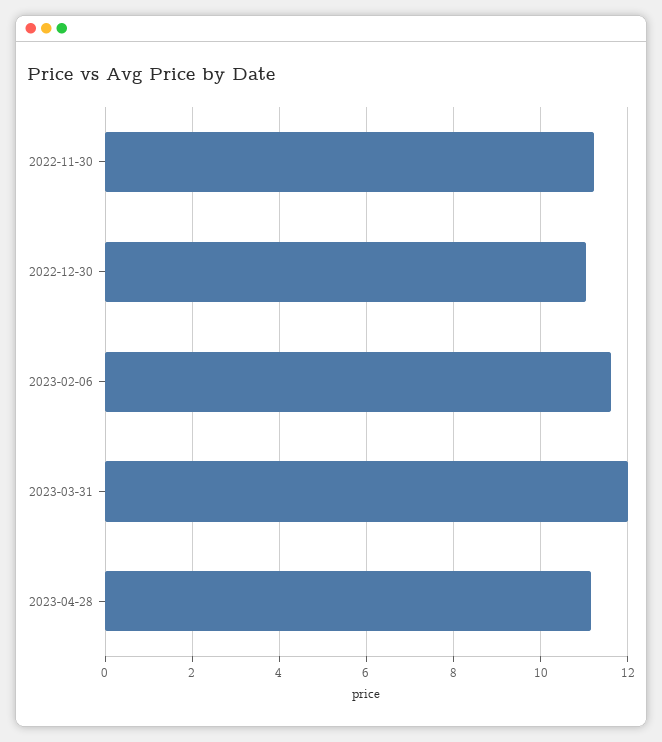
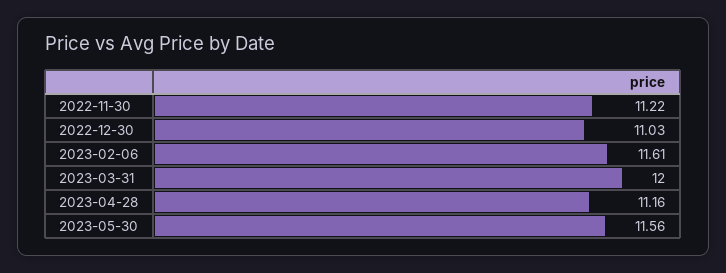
2023-05-30: none -> 11.56

